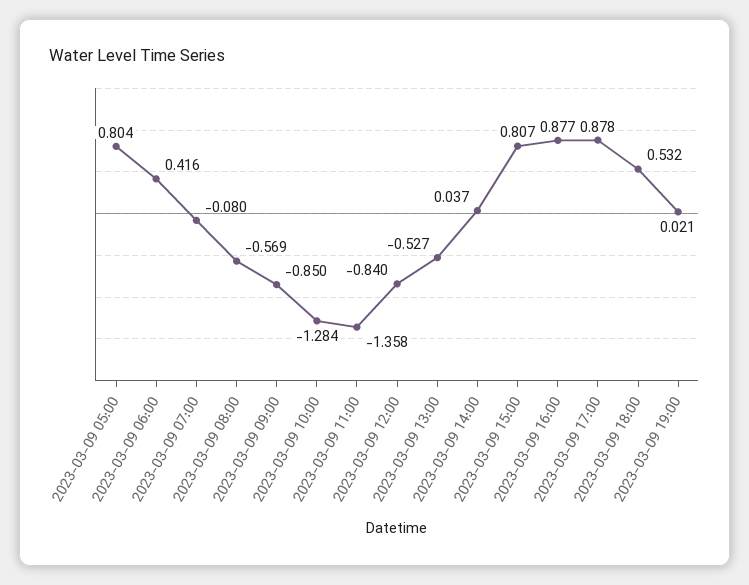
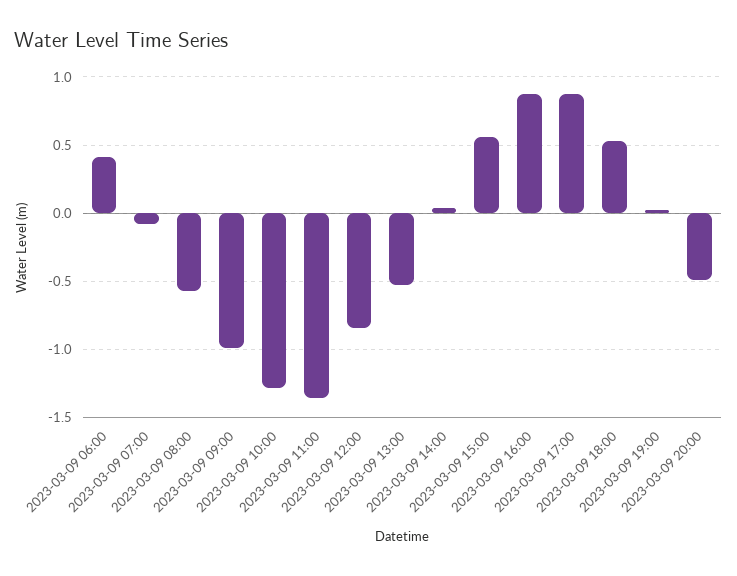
2023-03-09 05:00: 0.804 -> none
2023-03-09 09:00: -0.85 -> -1
2023-03-09 15:00: 0.807 -> 0.55
2023-03-09 20:00: none -> -0.5

